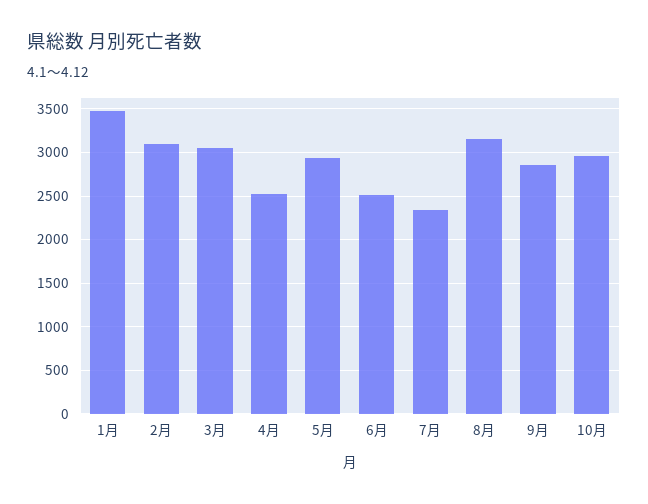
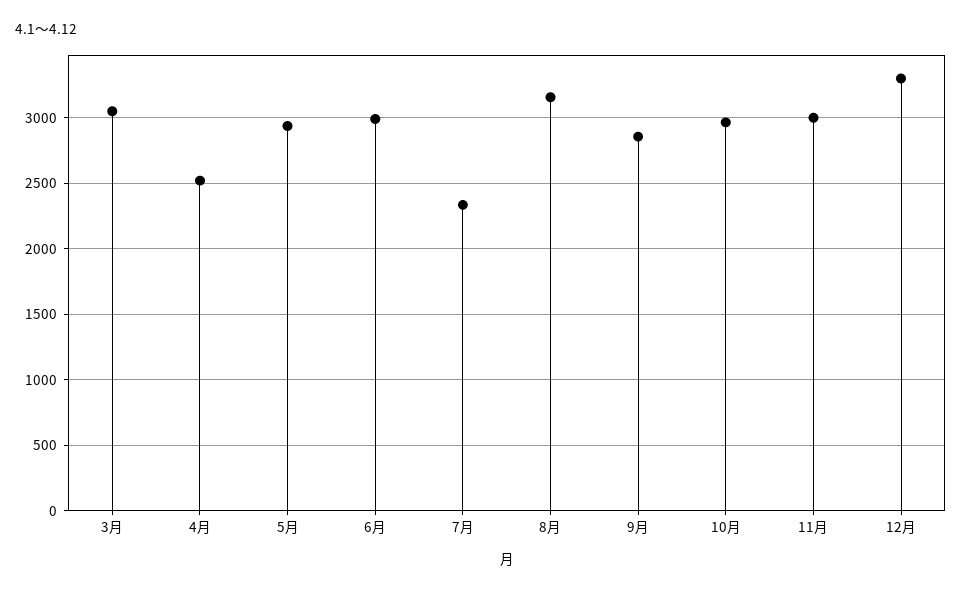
1月: 3500 -> none
2月: 3100 -> none
6月: 2500 -> 3000
11月: none -> 3000
12月: none -> 3300

